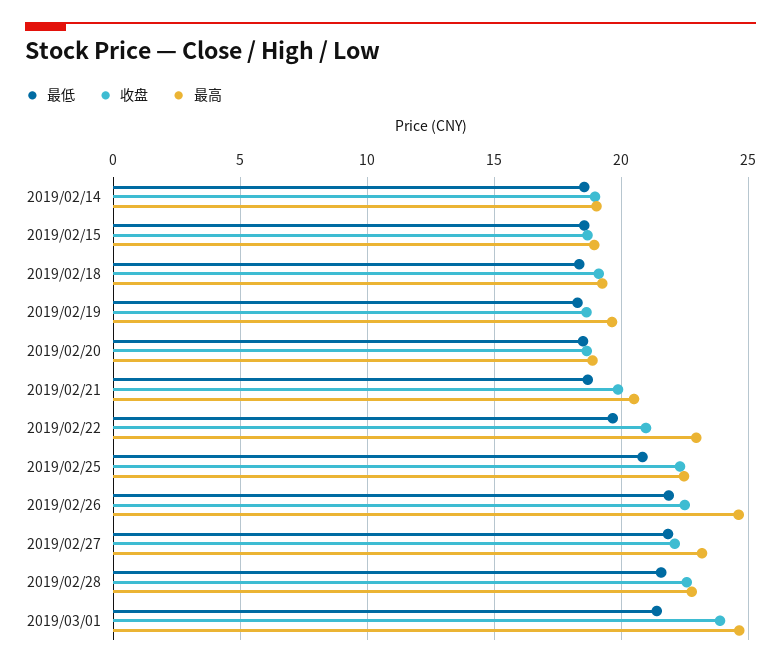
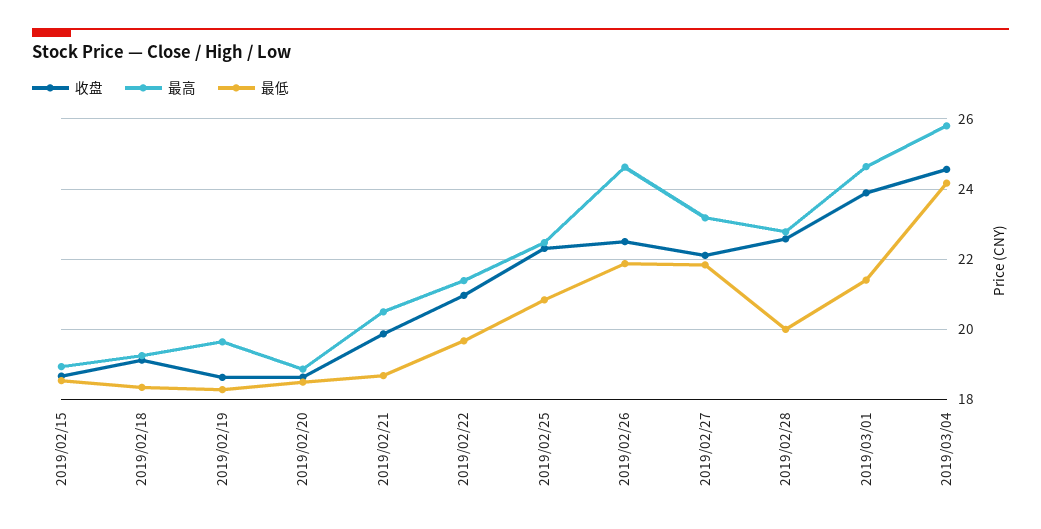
最低, 2019/02/14: 18.5 -> none
收盘, 2019/02/14: 19 -> none
最高, 2019/02/14: 19 -> none
最高, 2019/02/22: 23 -> 21.4
最低, 2019/02/28: 21.5 -> 20
收盘, 2019/03/04: none -> 24.6
最高, 2019/03/04: none -> 25.8
最低, 2019/03/04: none -> 24.2

